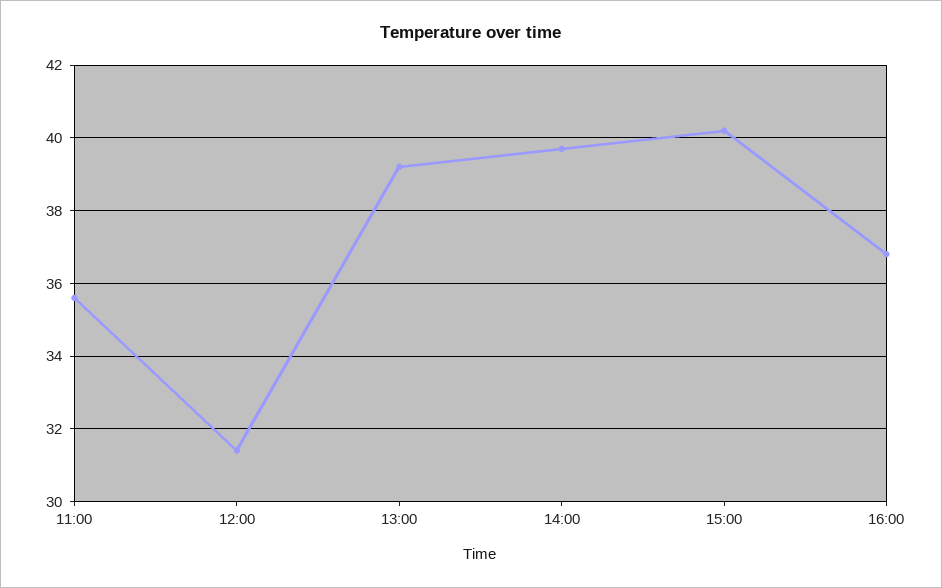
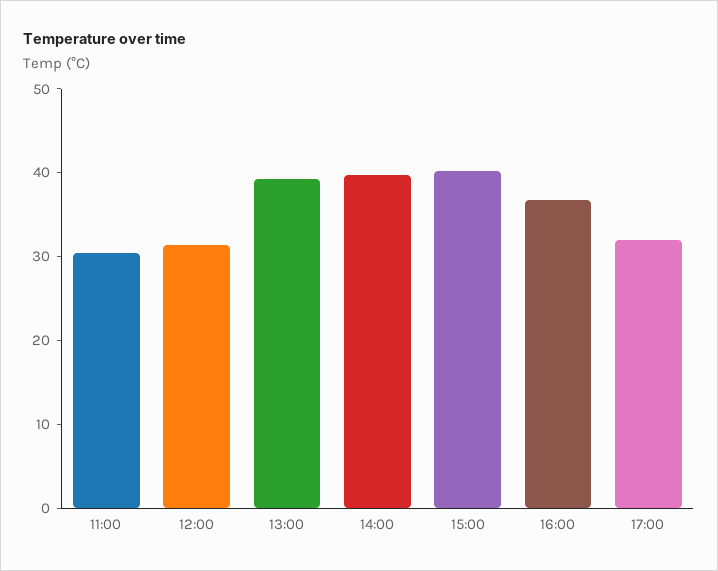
11:00: 35.5 -> 30
17:00: none -> 32

